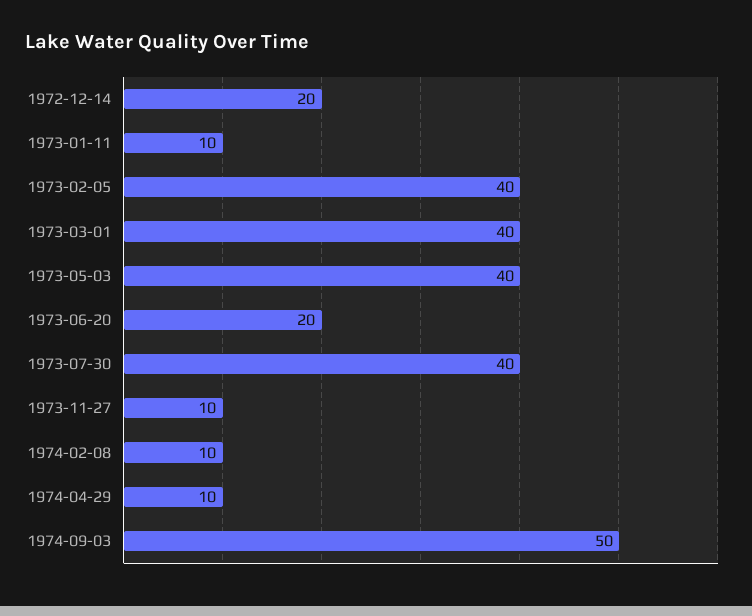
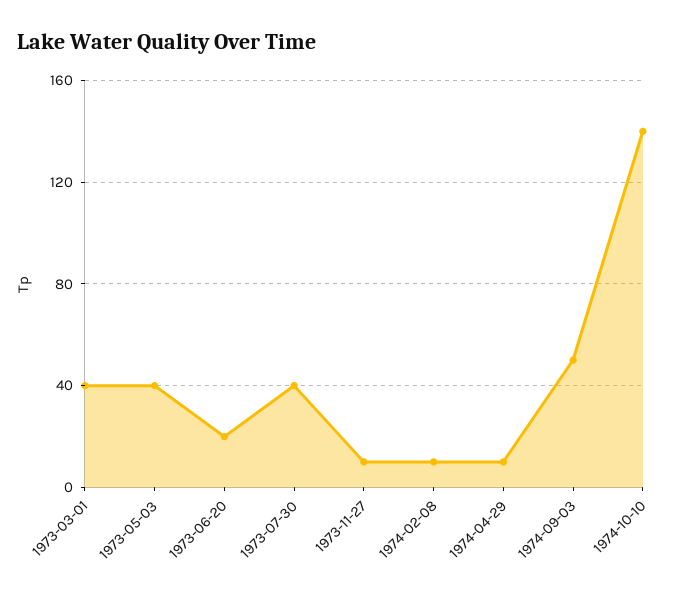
1972-12-14: 20 -> none
1973-01-11: 10 -> none
1973-02-05: 40 -> none
1974-10-10: none -> 140

